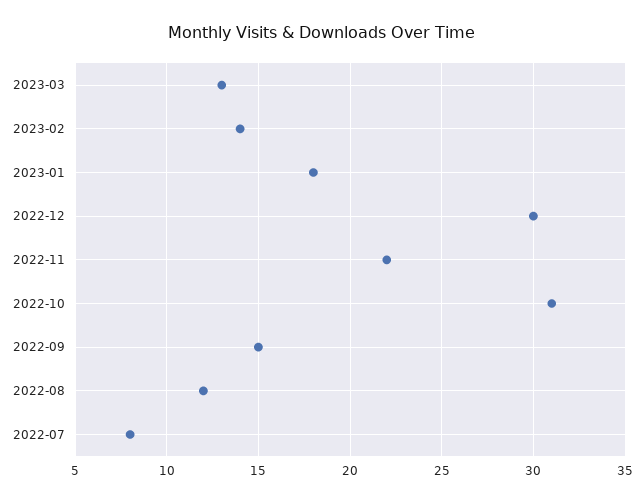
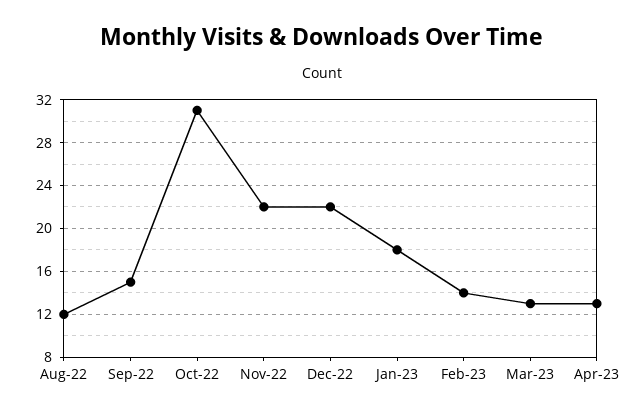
2022-12: 30 -> 22
2022-07: 8 -> none
Apr-23: none -> 13

